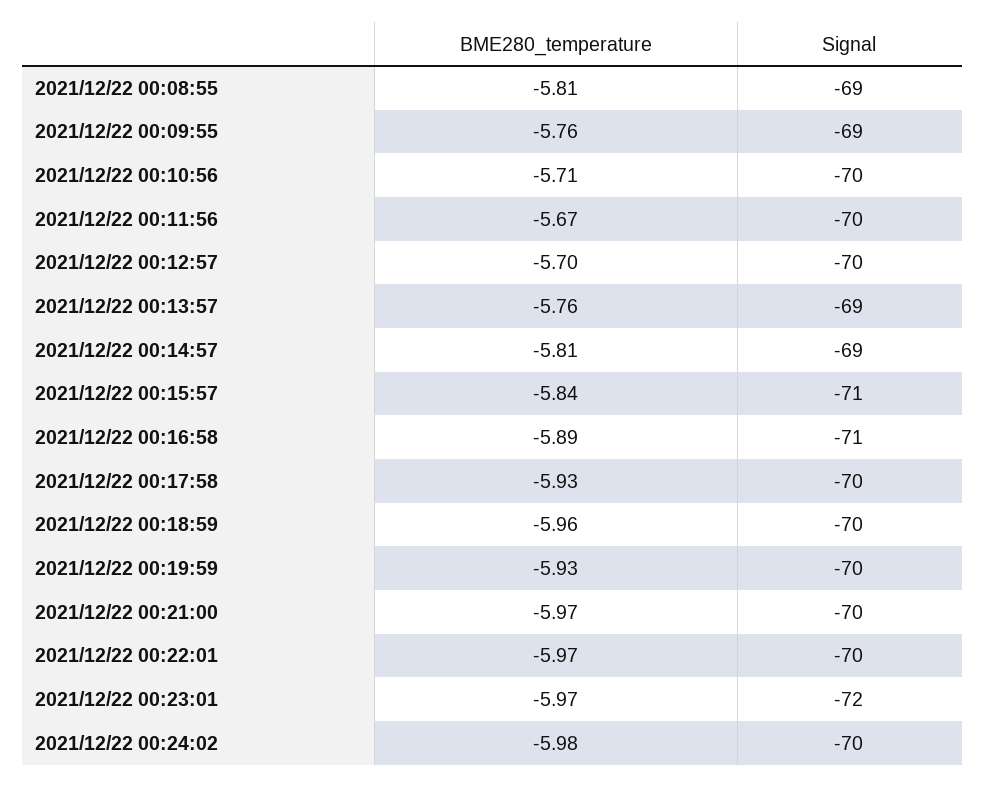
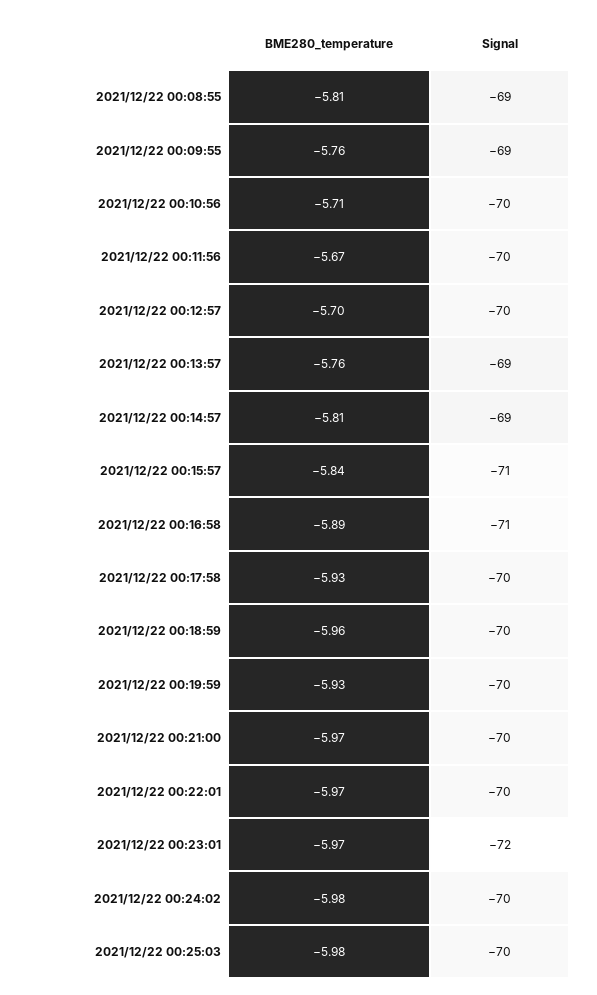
BME280_temperature, 2021/12/22 00:25:03: none -> -5.98
Signal, 2021/12/22 00:25:03: none -> -70

